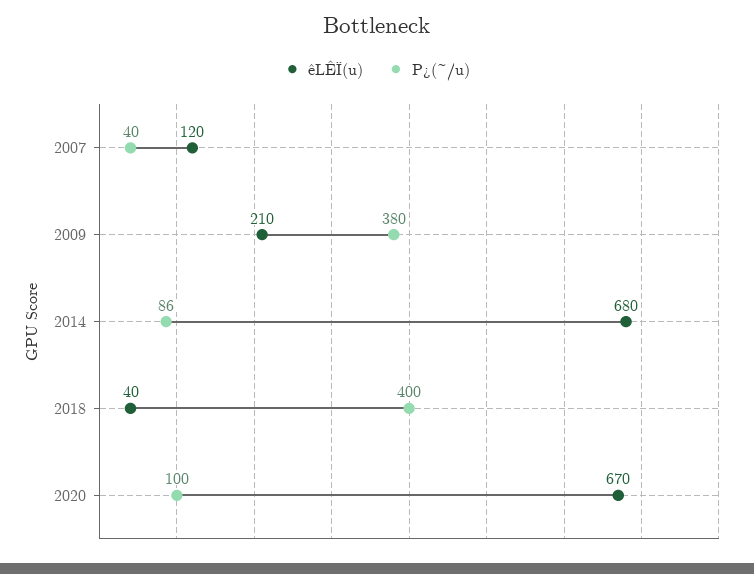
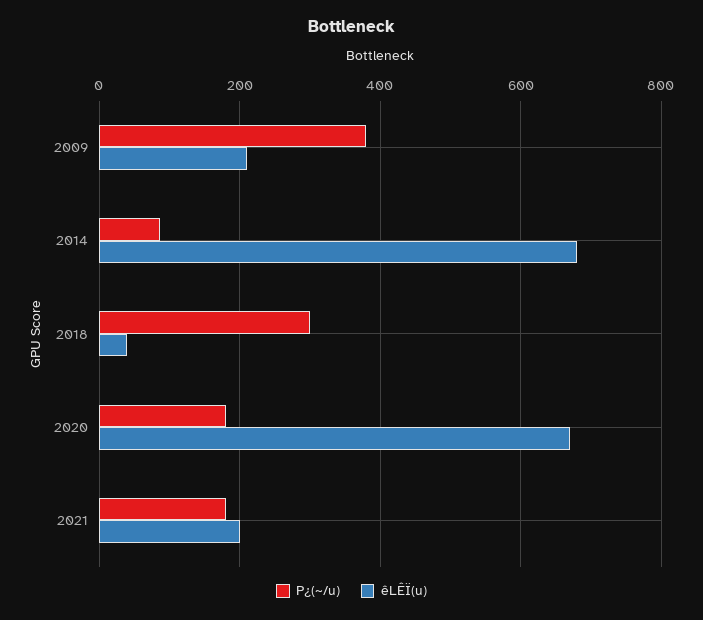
êLÊÏ(u), 2007: 120 -> none
P¿(~/u), 2007: 40 -> none
P¿(~/u), 2018: 400 -> 300
P¿(~/u), 2020: 100 -> 180
P¿(~/u), 2021: none -> 180
êLÊÏ(u), 2021: none -> 200

